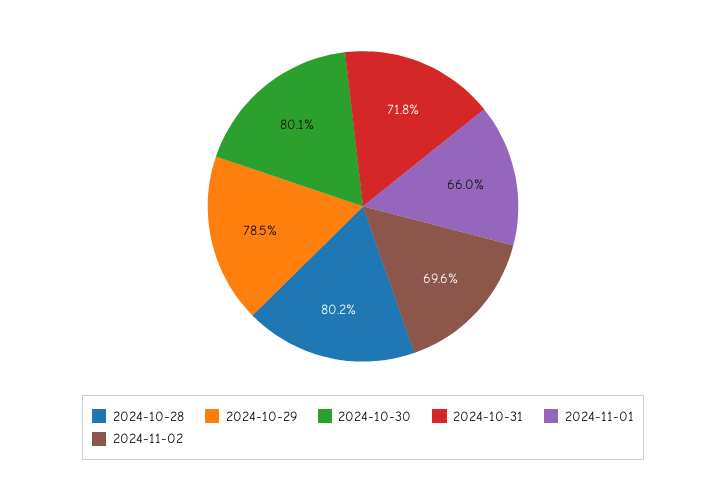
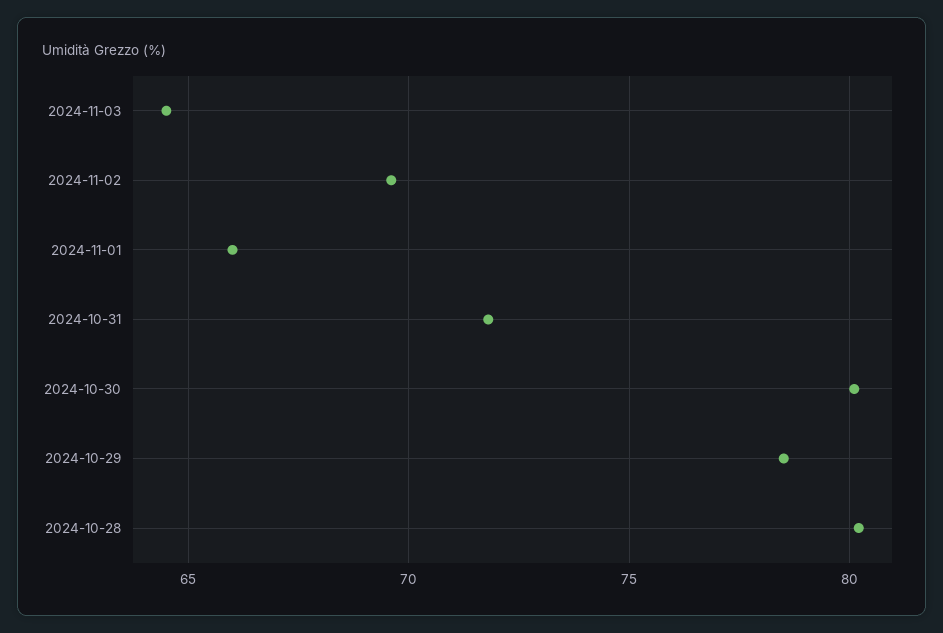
2024-11-03: none -> 64.5

